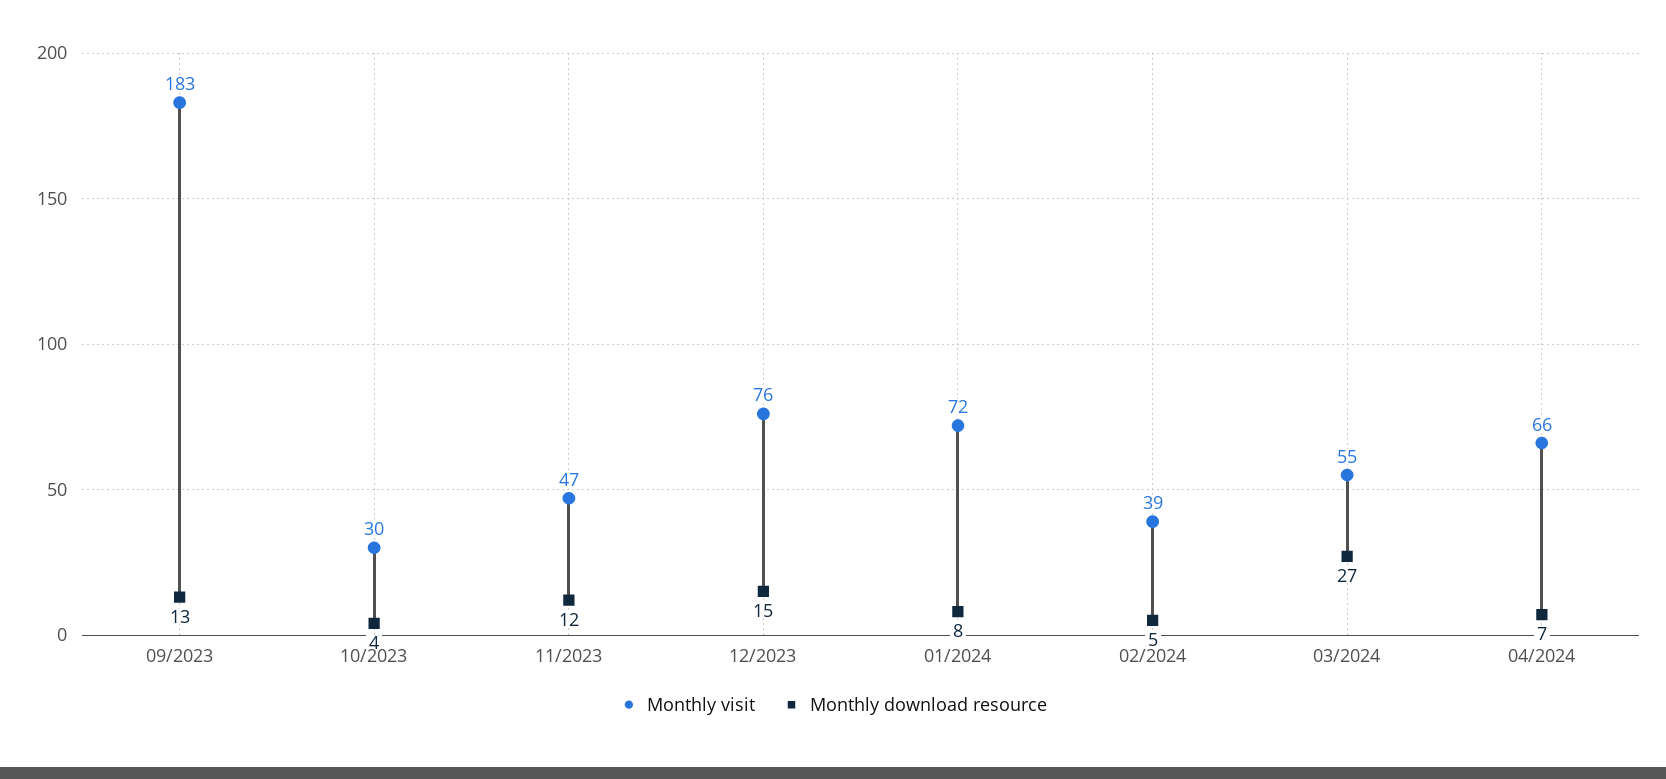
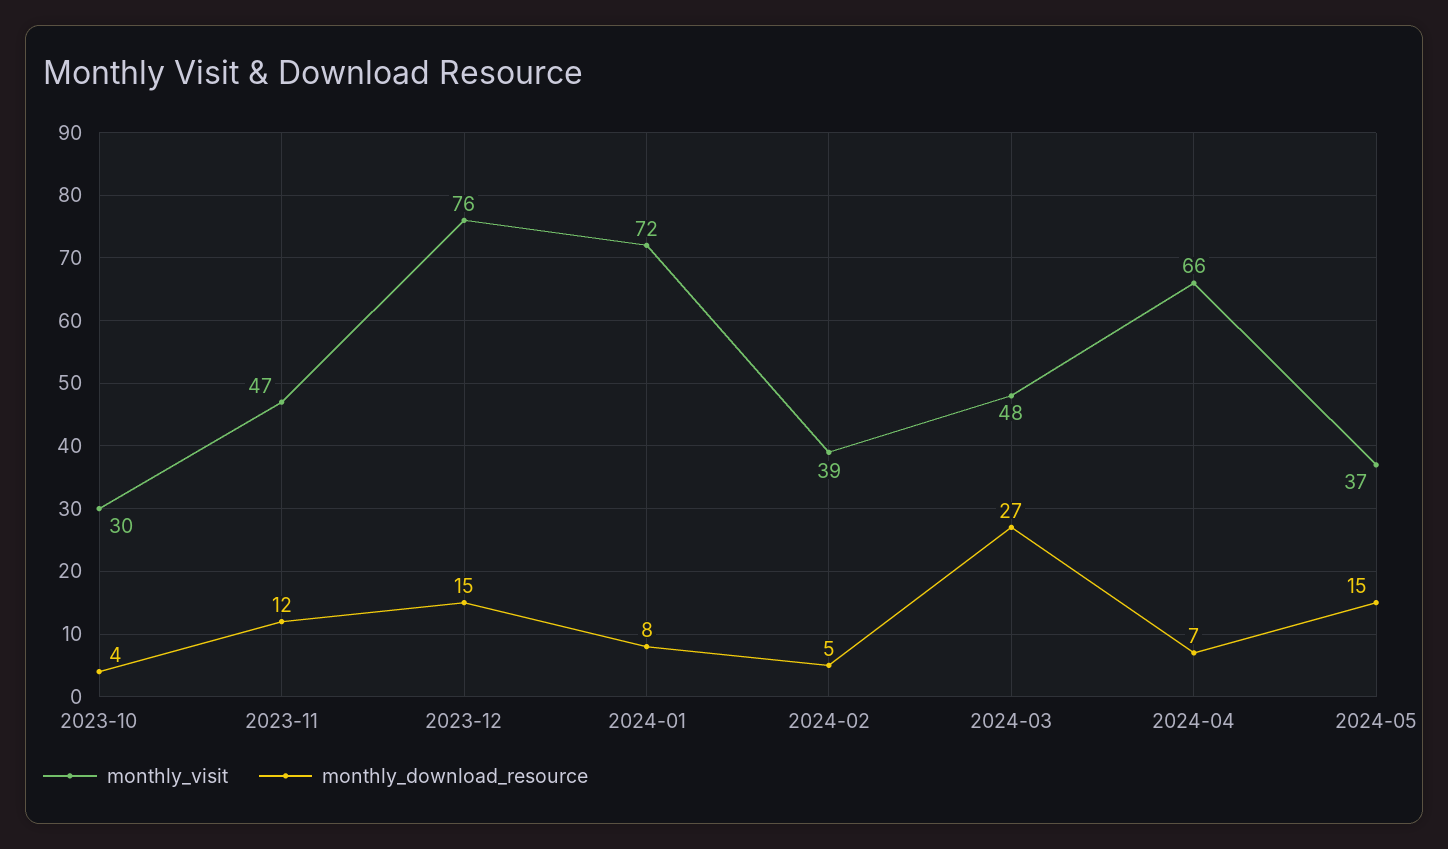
Monthly visit, 09/2023: 183 -> none
Monthly download resource, 09/2023: 13 -> none
Monthly visit, 03/2024: 55 -> 48
Monthly visit, 2024-05: none -> 37
Monthly download resource, 2024-05: none -> 15

